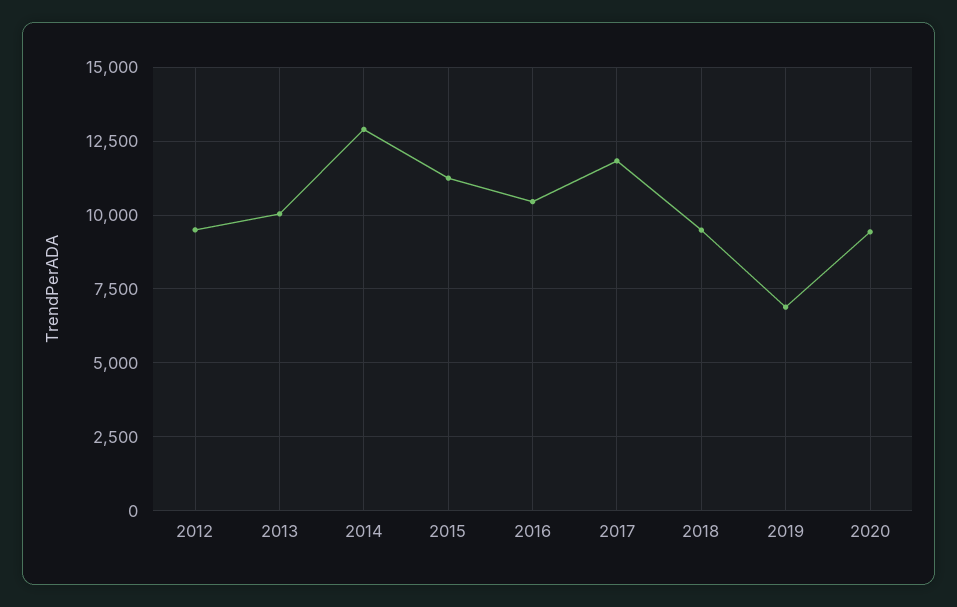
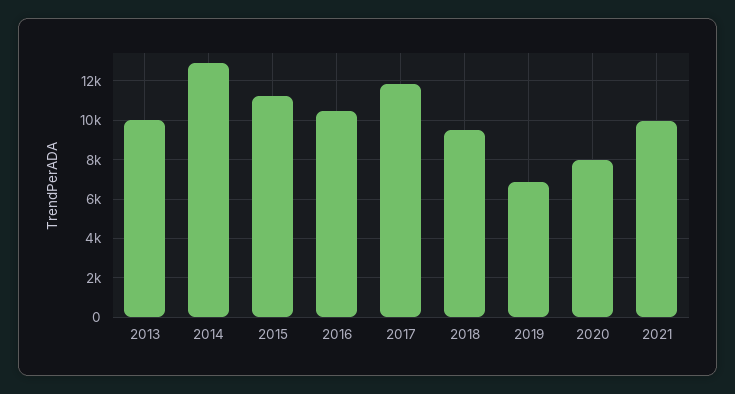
2012: 9500 -> none
2020: 9500 -> 8000
2021: none -> 10000

